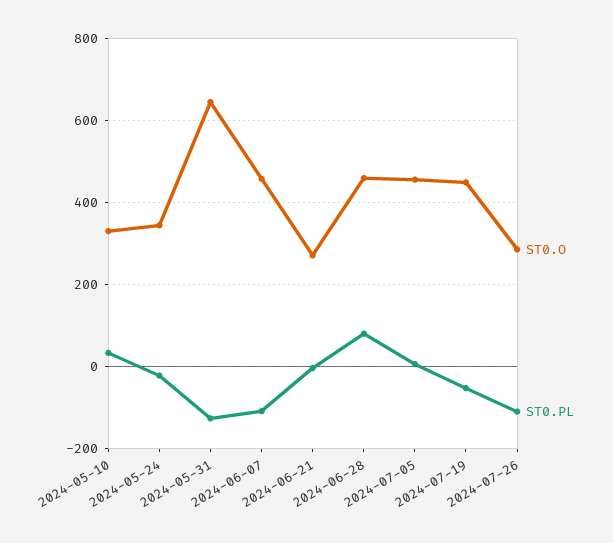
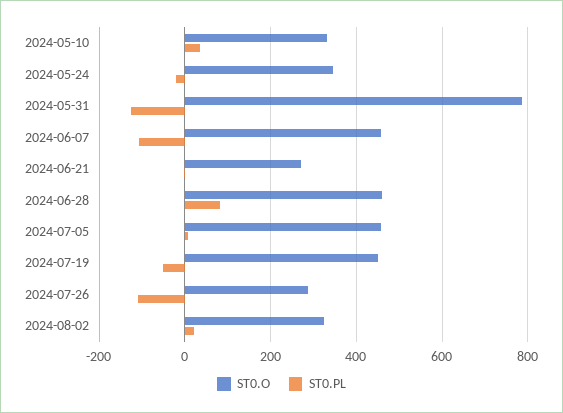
ST0.O, 2024-05-31: 640 -> 780
ST0.O, 2024-08-02: none -> 320
ST0.PL, 2024-08-02: none -> 20

